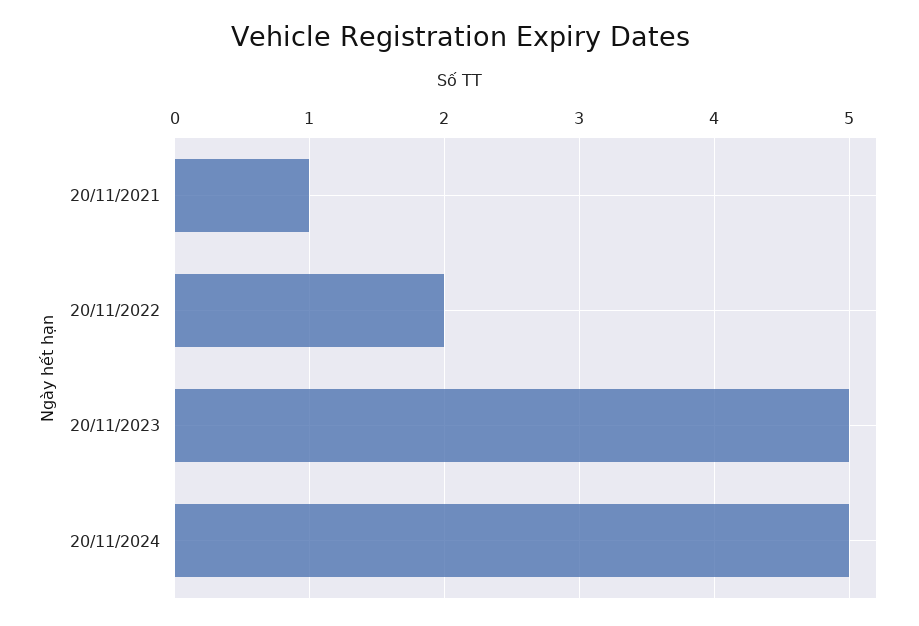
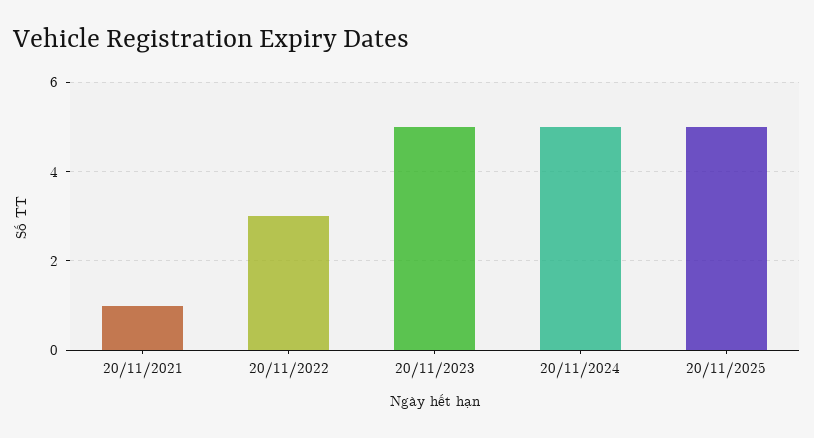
20/11/2022: 2 -> 3
20/11/2025: none -> 5

